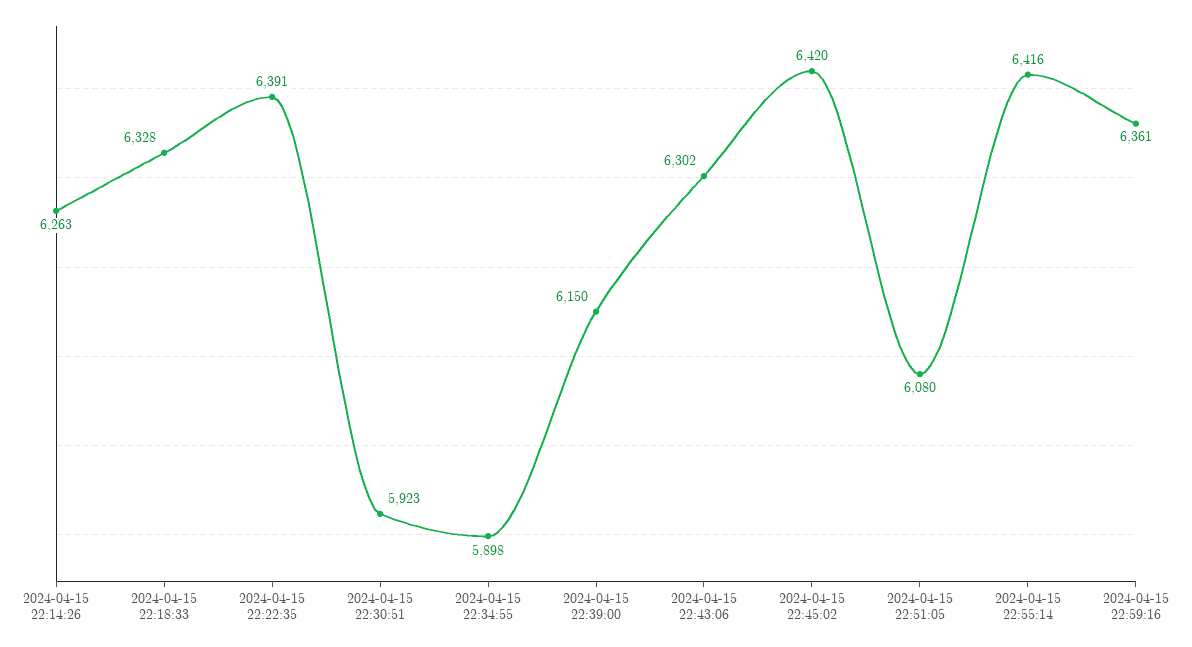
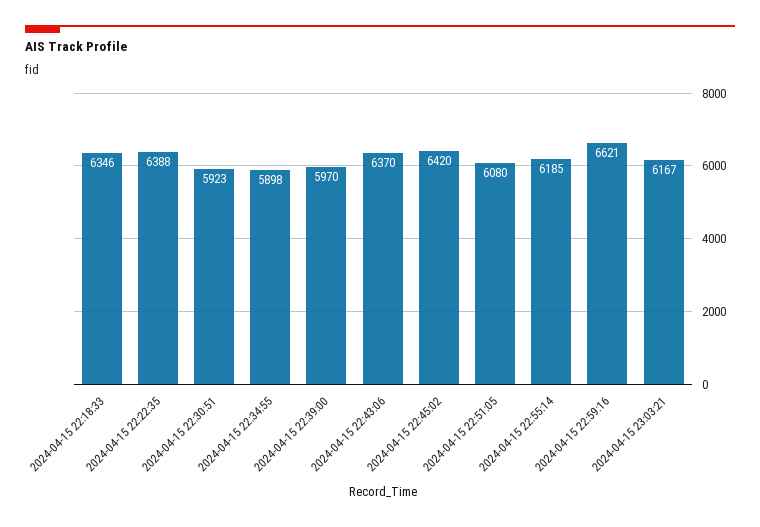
2024-04-15 22:14:26: 6263 -> none
2024-04-15 22:18:33: 6328 -> 6346
2024-04-15 22:22:35: 6391 -> 6388
2024-04-15 22:39:00: 6150 -> 5970
2024-04-15 22:43:06: 6302 -> 6370
2024-04-15 22:55:14: 6416 -> 6185
2024-04-15 22:59:16: 6361 -> 6621
2024-04-15 23:03:21: none -> 6167

